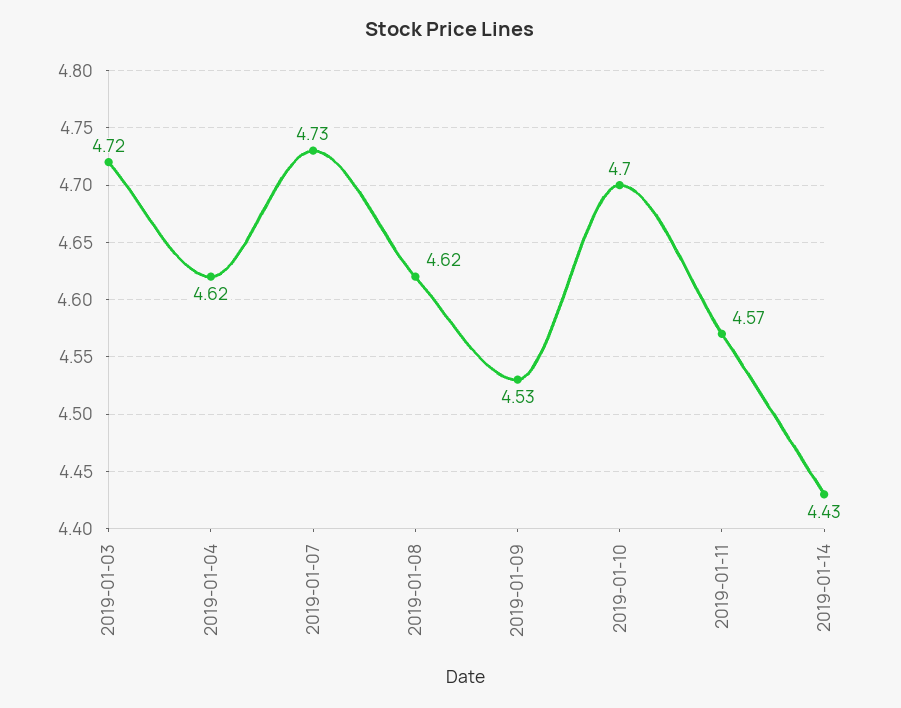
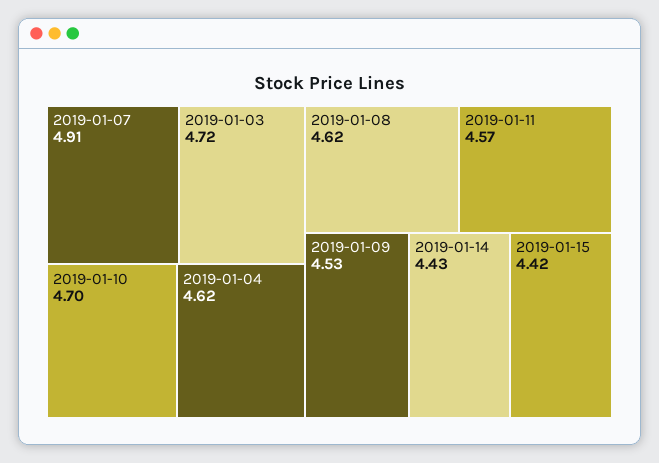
2019-01-07: 4.73 -> 4.91
2019-01-15: none -> 4.42

